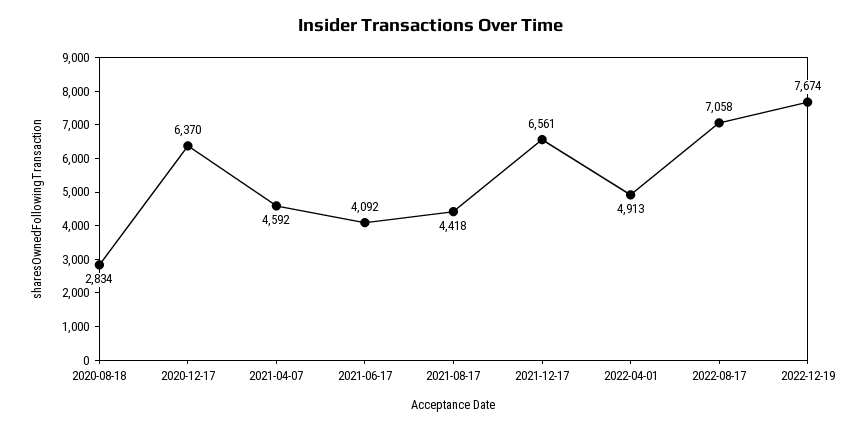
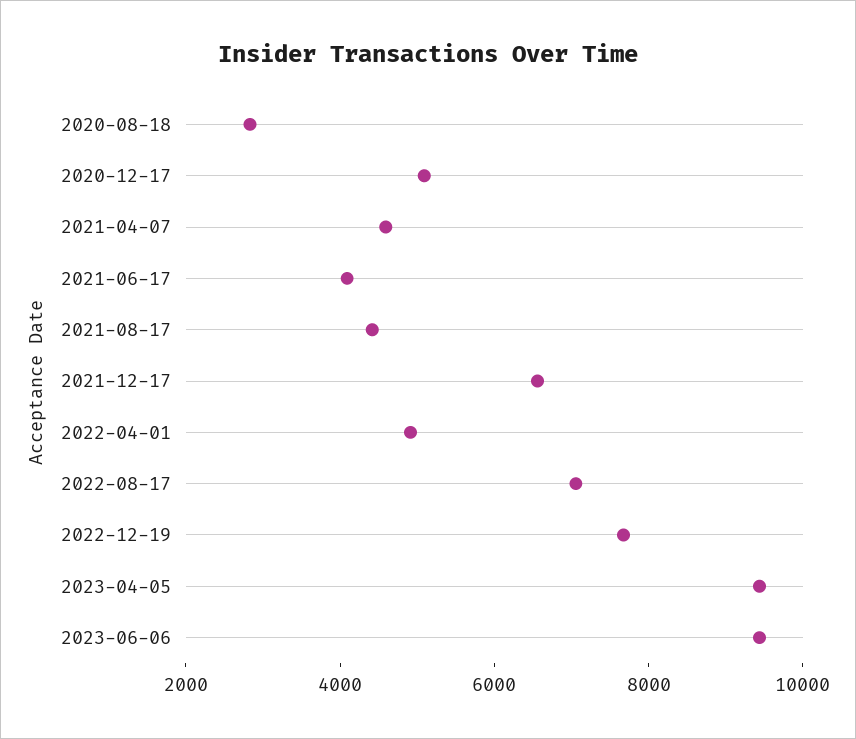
2020-12-17: 6370 -> 5000
2023-04-05: none -> 9500
2023-06-06: none -> 9500

